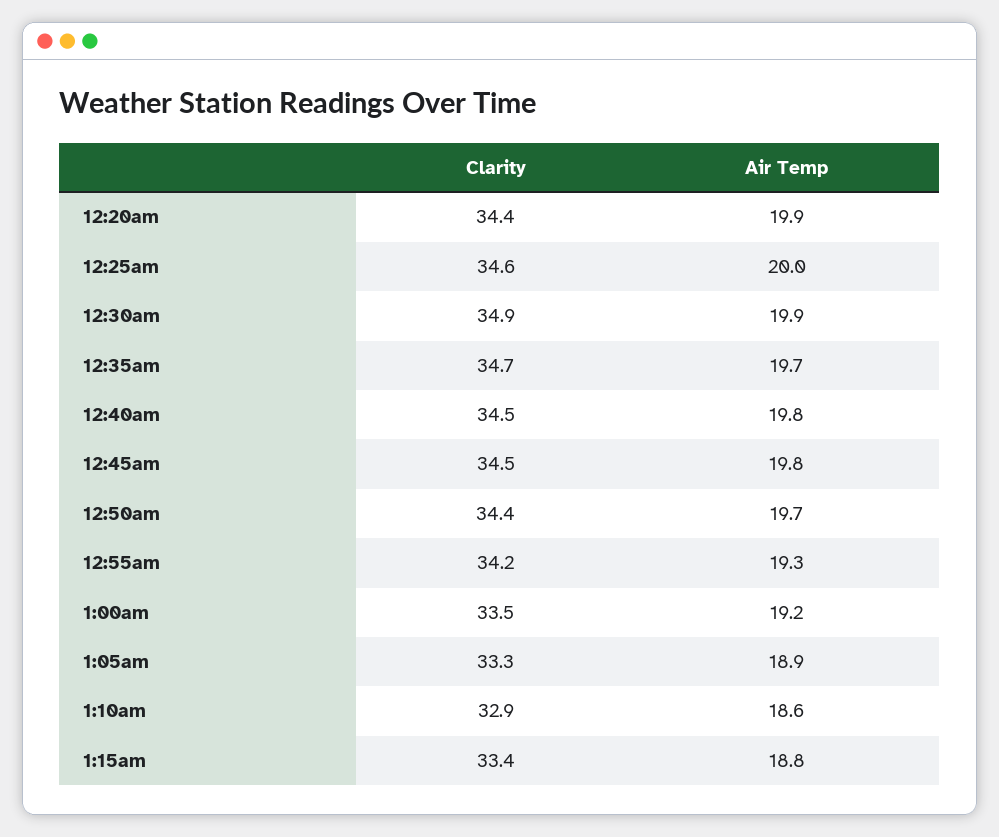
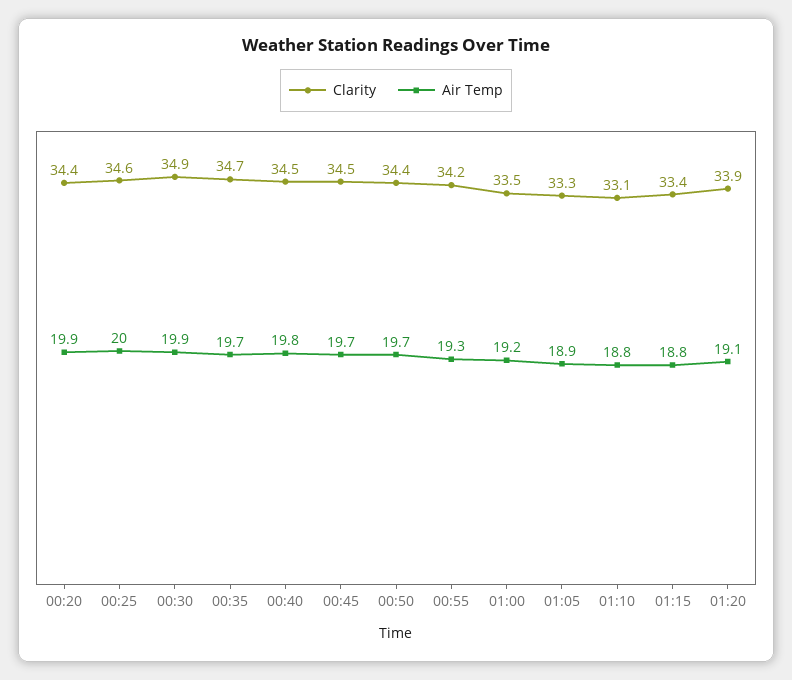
Air Temp, 12:45am: 19.8 -> 19.7
Clarity, 1:10am: 32.9 -> 33.1
Air Temp, 1:10am: 18.6 -> 18.8
Clarity, 01:20: none -> 33.9
Air Temp, 01:20: none -> 19.1

